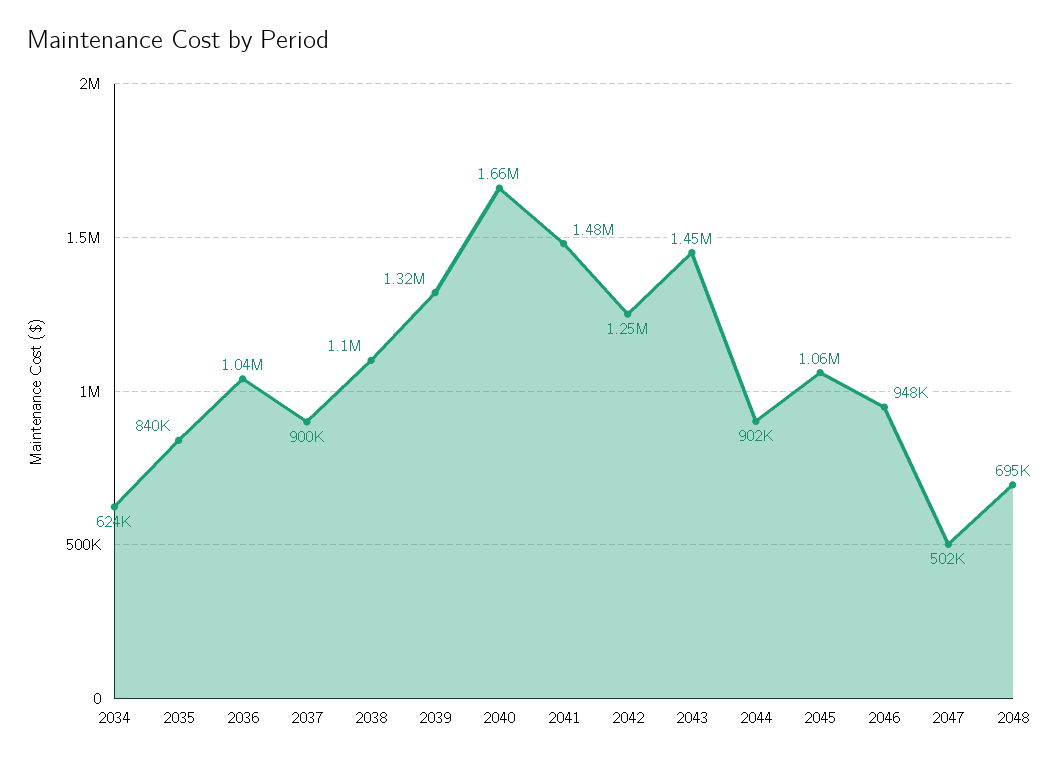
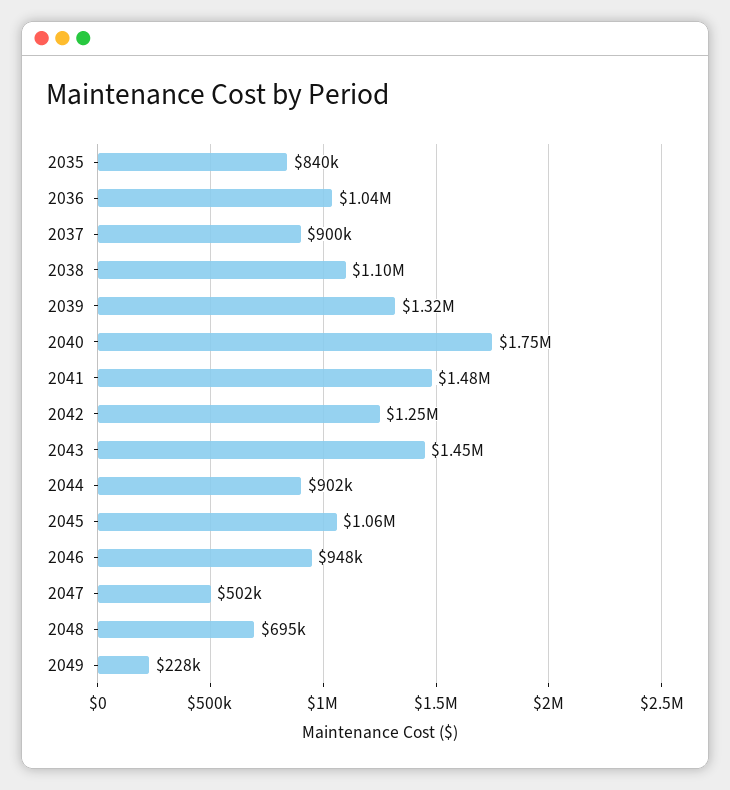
2034: 624000 -> none
2040: 1660000 -> 1750000
2049: none -> 228000

